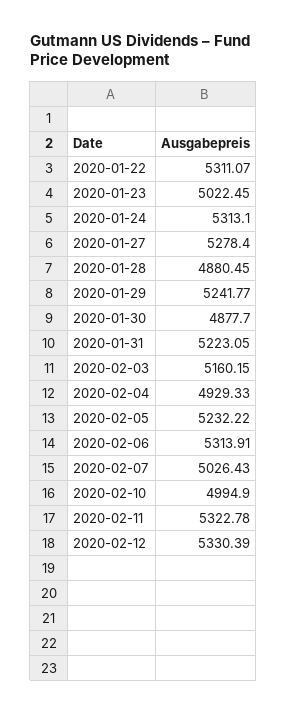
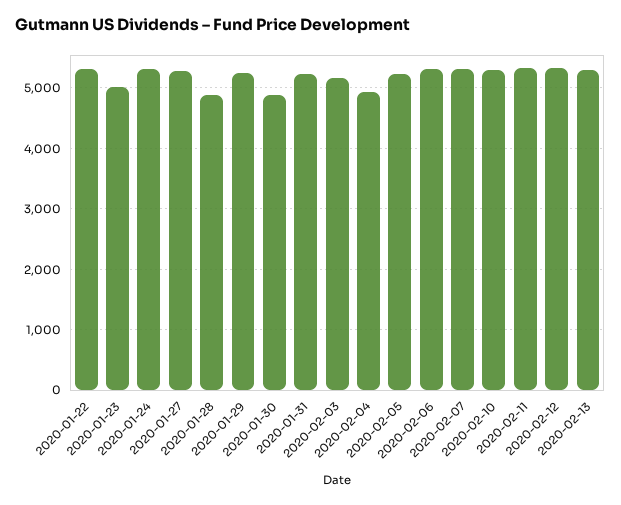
2020-02-07: 5026.43 -> 5300
2020-02-10: 4994.9 -> 5300
2020-02-13: none -> 5300

